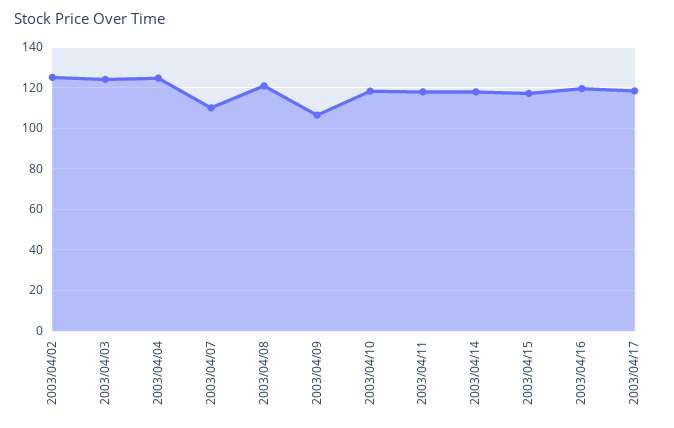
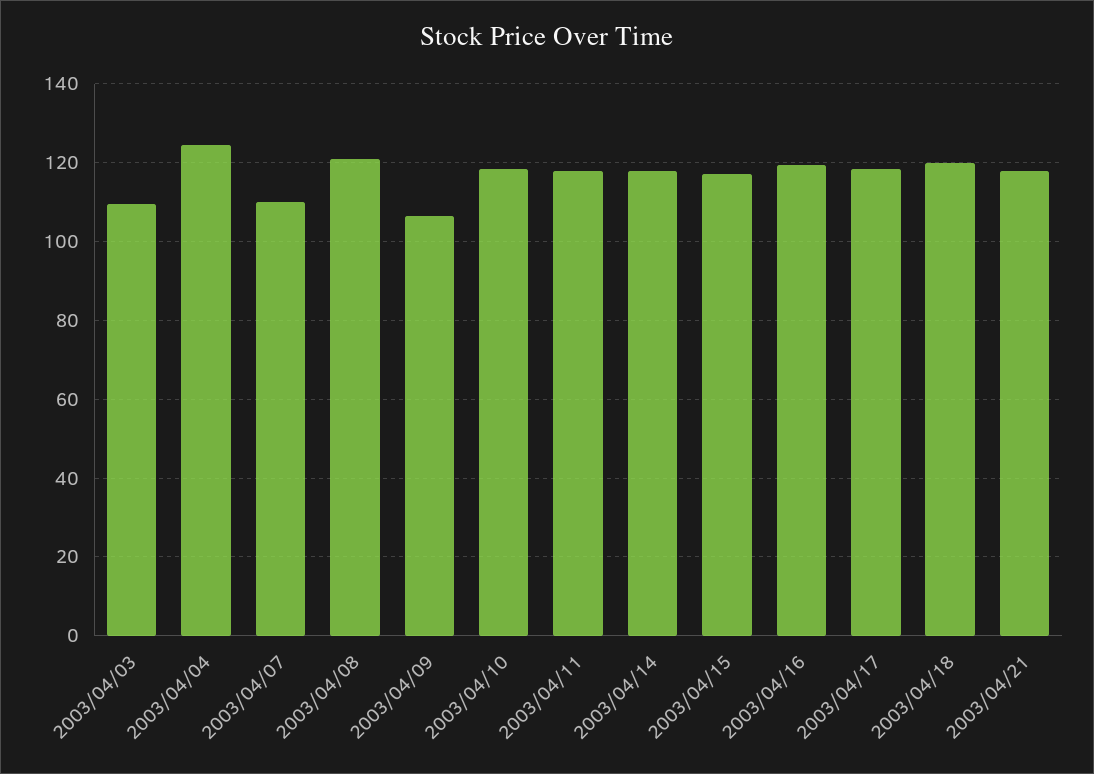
2003/04/02: 125 -> none
2003/04/03: 125 -> 110
2003/04/18: none -> 120
2003/04/21: none -> 118

